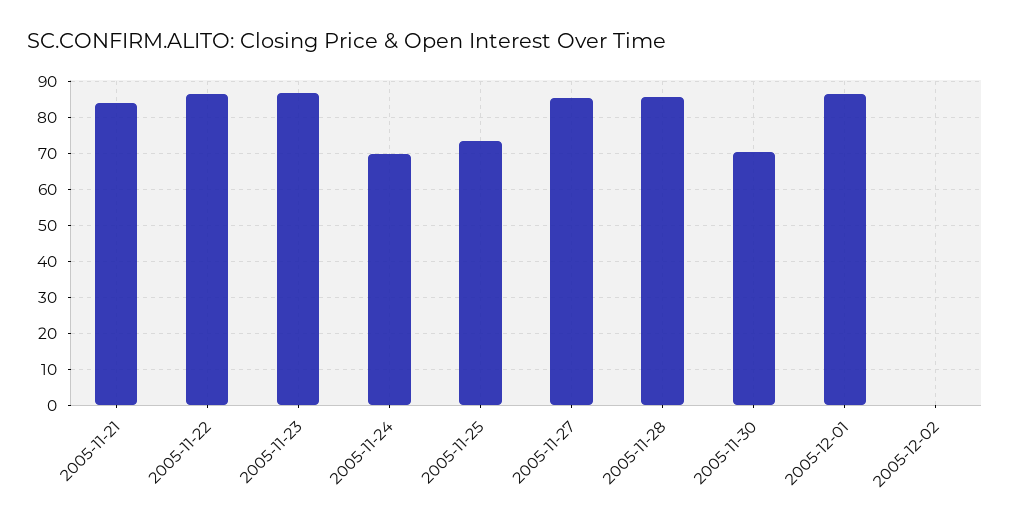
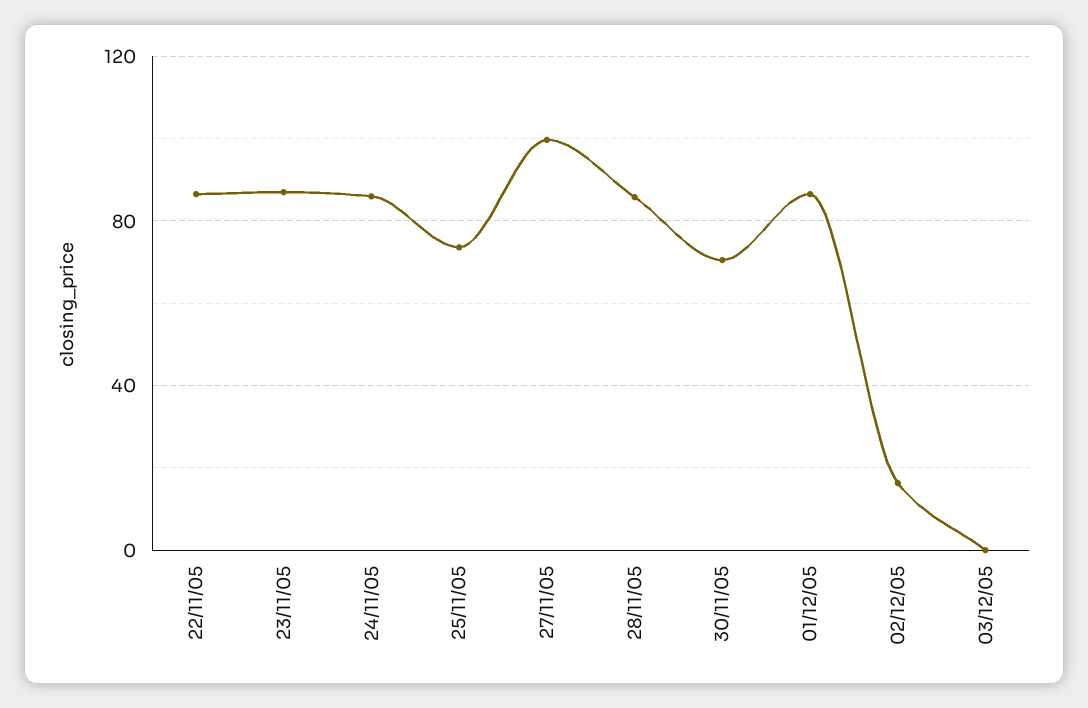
2005-11-21: 84 -> none
2005-11-24: 70 -> 85
2005-11-27: 86 -> 100
2005-12-02: 0 -> 15
03/12/05: none -> 0

